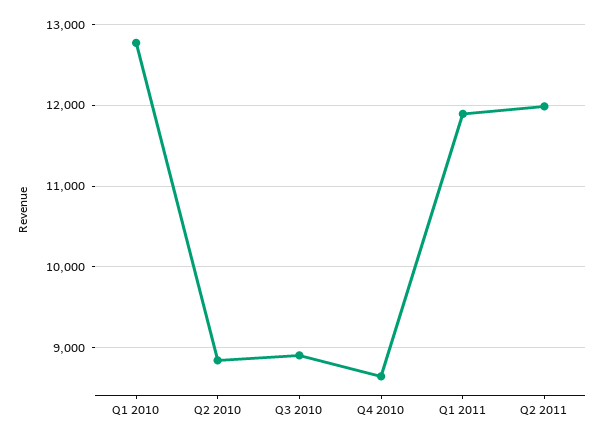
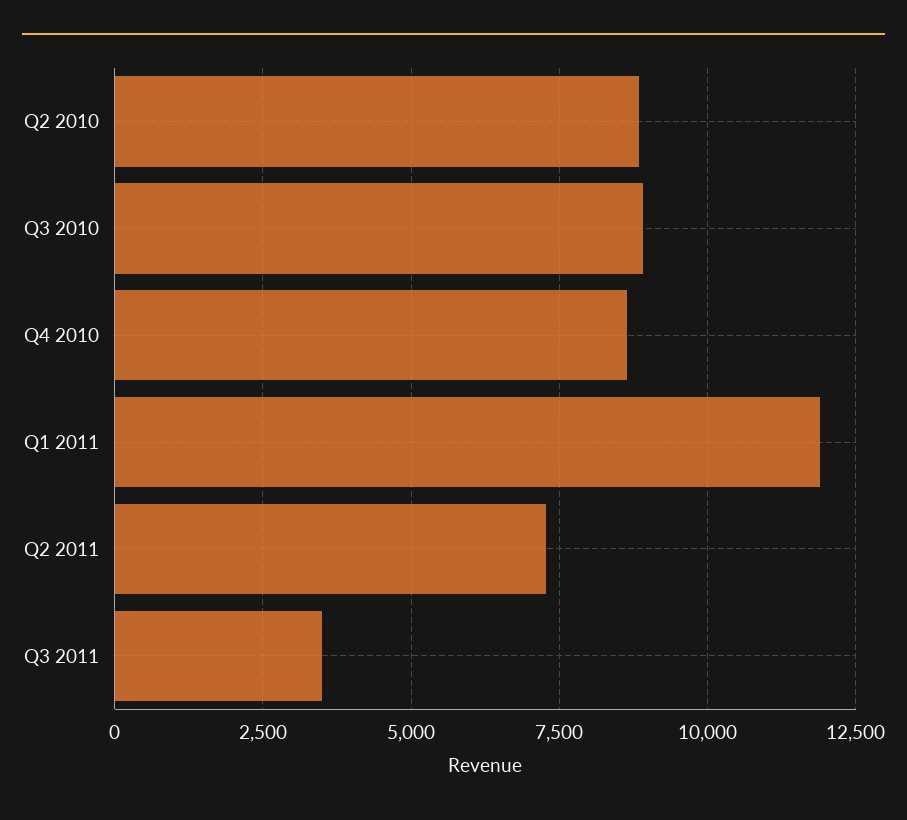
Q1 2010: 12800 -> none
Q2 2011: 12000 -> 7250
Q3 2011: none -> 3500

